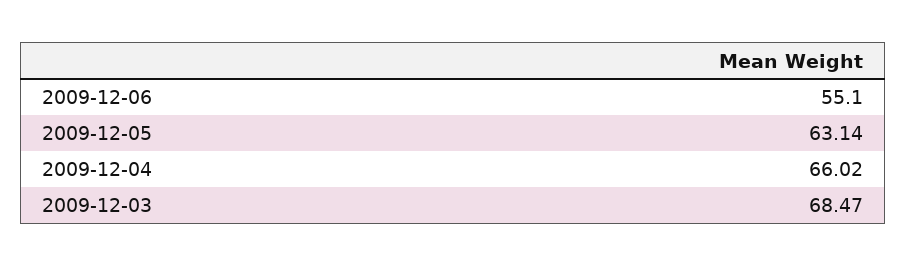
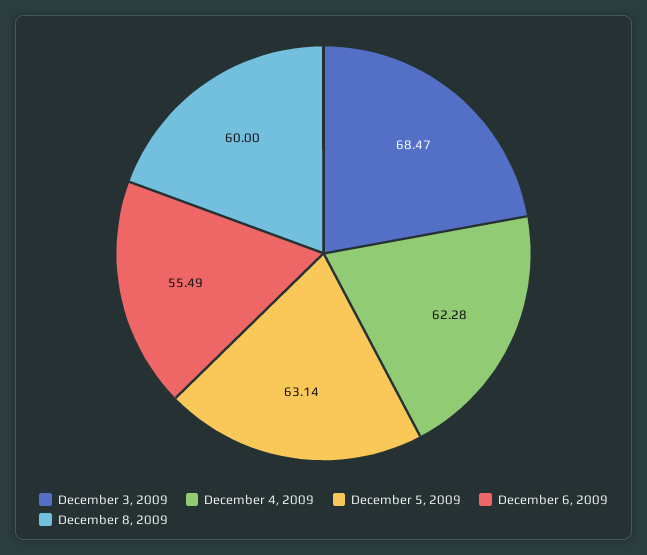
2009-12-06: 55.1 -> 55.49
2009-12-04: 66.02 -> 62.28
December 8, 2009: none -> 60

